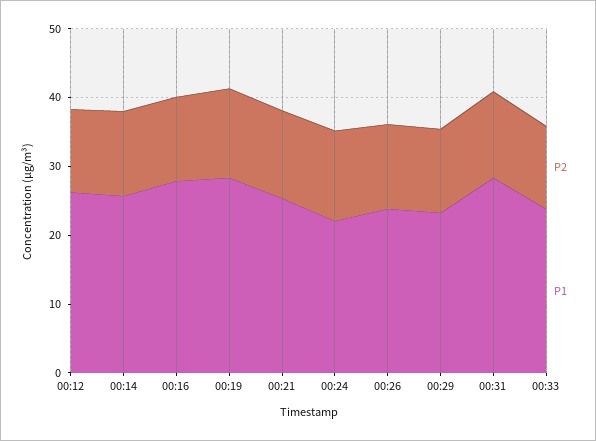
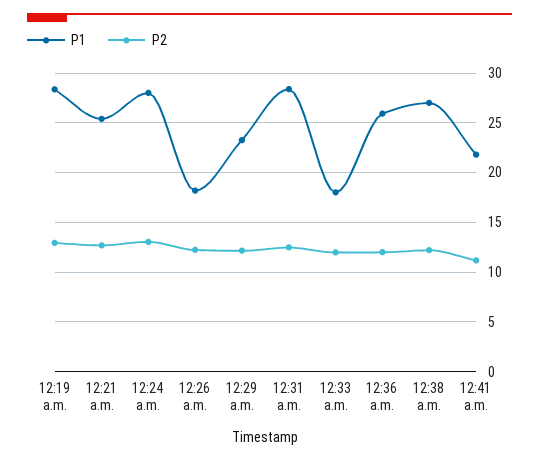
P2, 00:12: 12 -> none
P1, 00:12: 26 -> none
P2, 00:14: 12 -> none
P1, 00:14: 26 -> none
P2, 00:16: 12 -> none
P1, 00:16: 28 -> none
P1, 00:24: 22 -> 28
P1, 00:26: 24 -> 18
P1, 00:33: 24 -> 18
P1, 12:36 a.m.: none -> 26
P2, 12:36 a.m.: none -> 12
P1, 12:38 a.m.: none -> 27
P2, 12:38 a.m.: none -> 12
P1, 12:41 a.m.: none -> 22
P2, 12:41 a.m.: none -> 11

